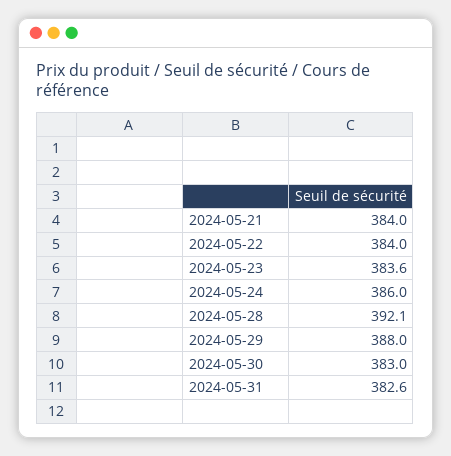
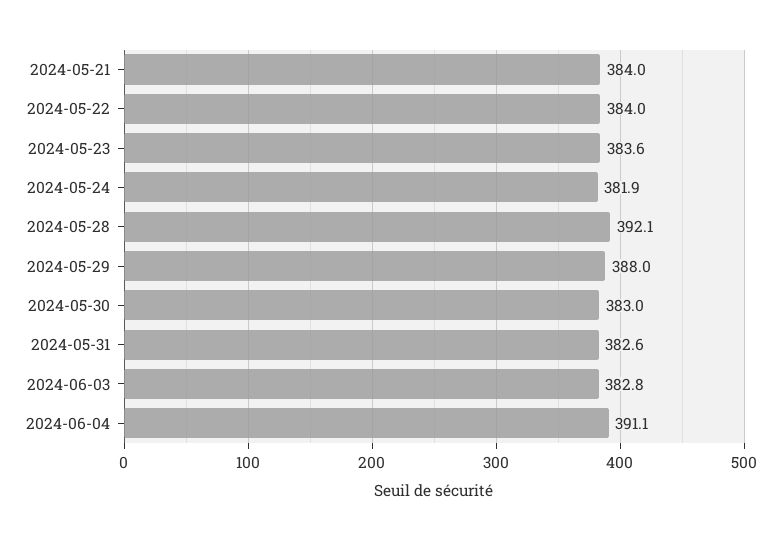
2024-05-24: 386 -> 381.9
2024-06-03: none -> 382.8
2024-06-04: none -> 391.1

